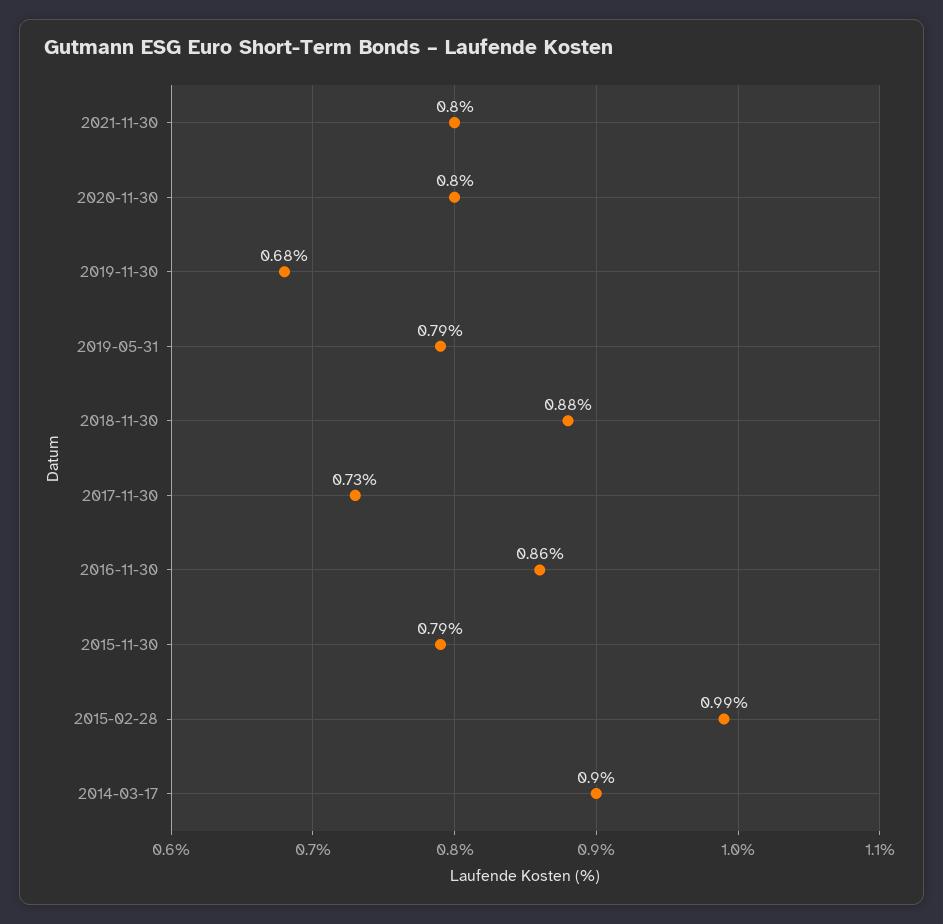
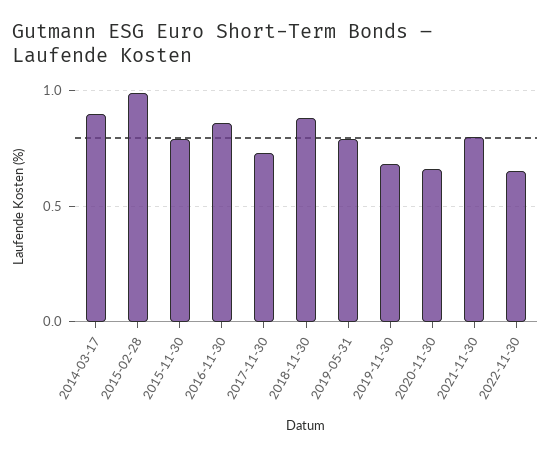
2020-11-30: 0.8 -> 0.65
2022-11-30: none -> 0.65

